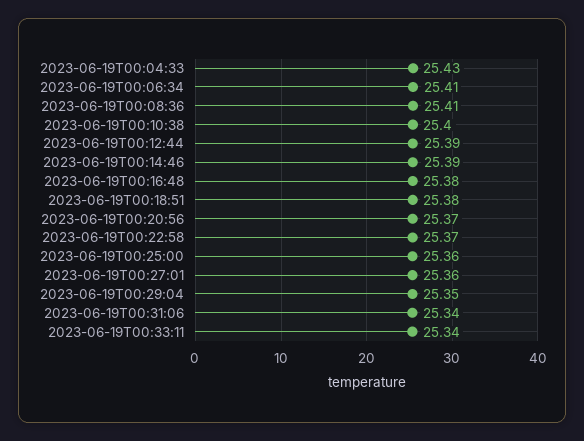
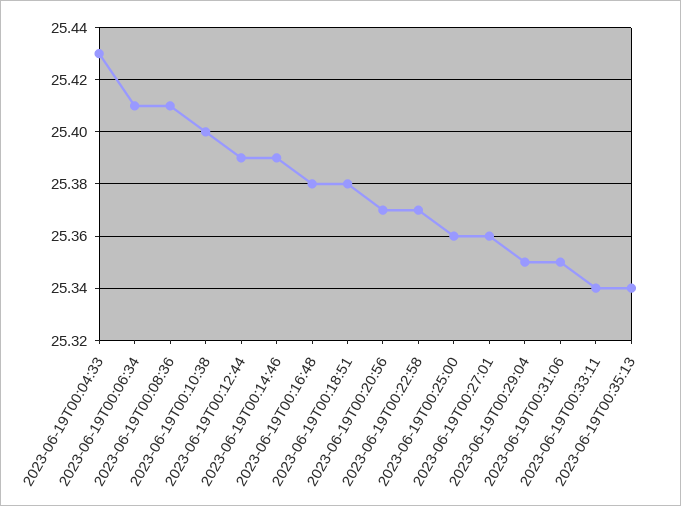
2023-06-19T00:31:06: 25.34 -> 25.35
2023-06-19T00:35:13: none -> 25.34

